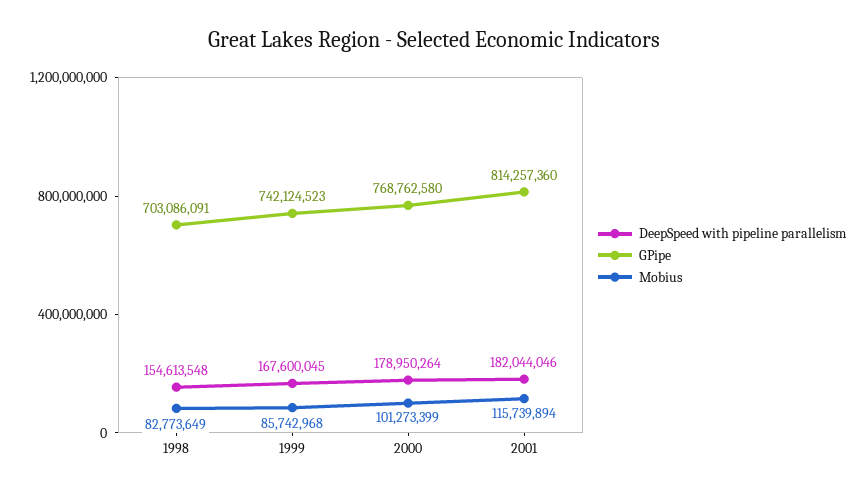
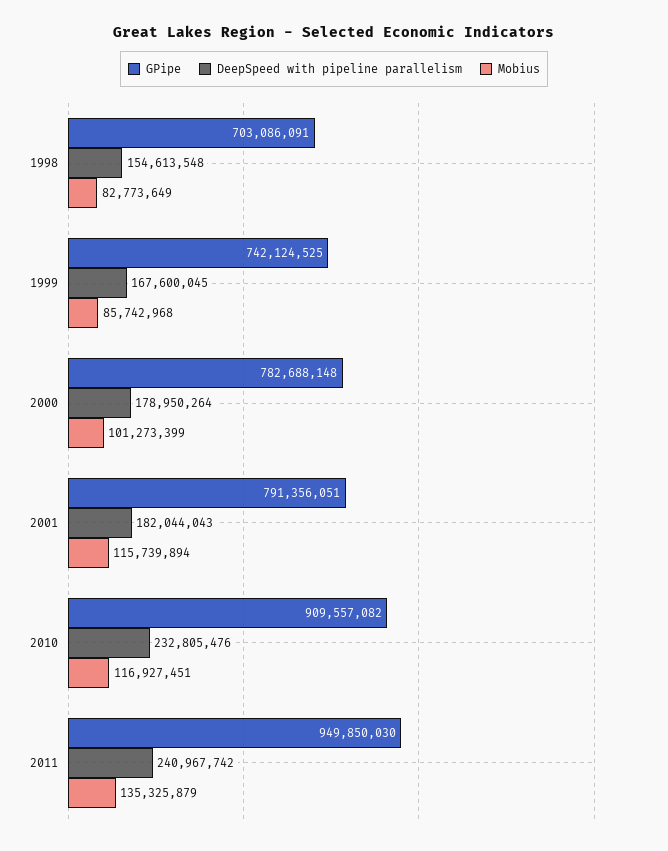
GPipe, 1999: 742124523 -> 742124525
GPipe, 2000: 768762580 -> 782688148
DeepSpeed with pipeline parallelism, 2001: 182044046 -> 182044043
GPipe, 2001: 814257360 -> 791356051
GPipe, 2010: none -> 909557082
DeepSpeed with pipeline parallelism, 2010: none -> 232805476
Mobius, 2010: none -> 116927451
GPipe, 2011: none -> 949850030
DeepSpeed with pipeline parallelism, 2011: none -> 240967742
Mobius, 2011: none -> 135325879

